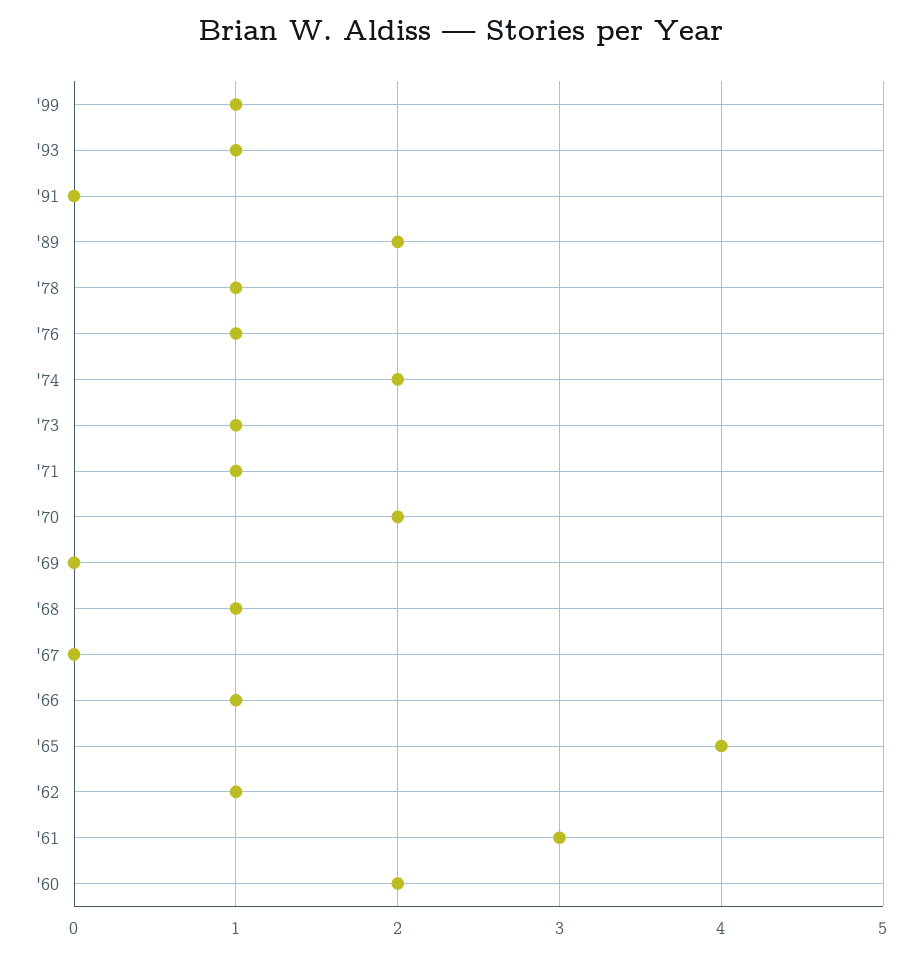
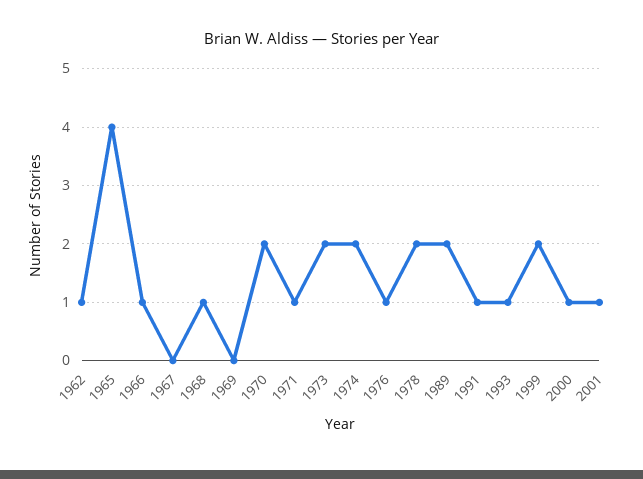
'99: 1 -> 2
'91: 0 -> 1
'78: 1 -> 2
'73: 1 -> 2
'61: 3 -> none
'60: 2 -> none
2000: none -> 1
2001: none -> 1

